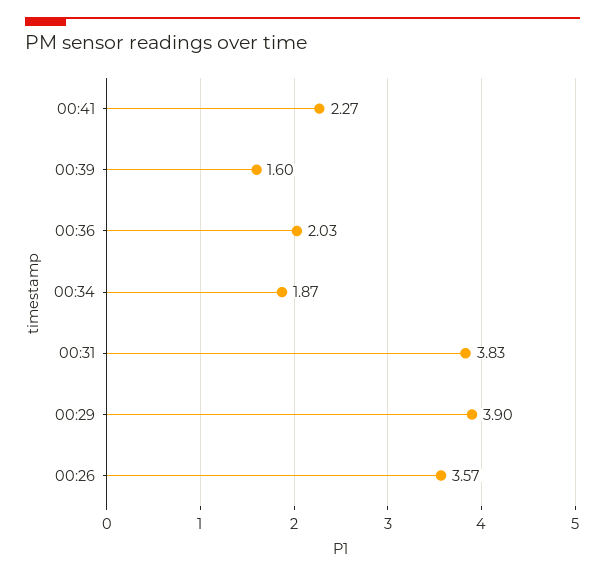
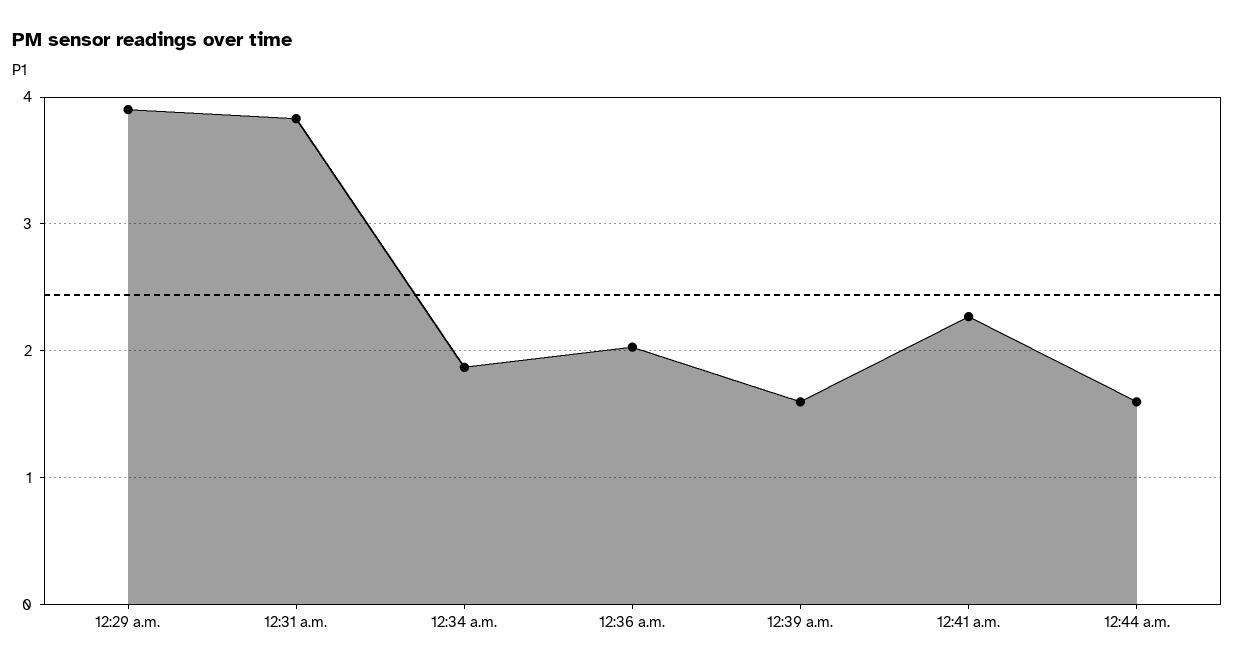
00:26: 3.57 -> none
12:44 a.m.: none -> 1.6

